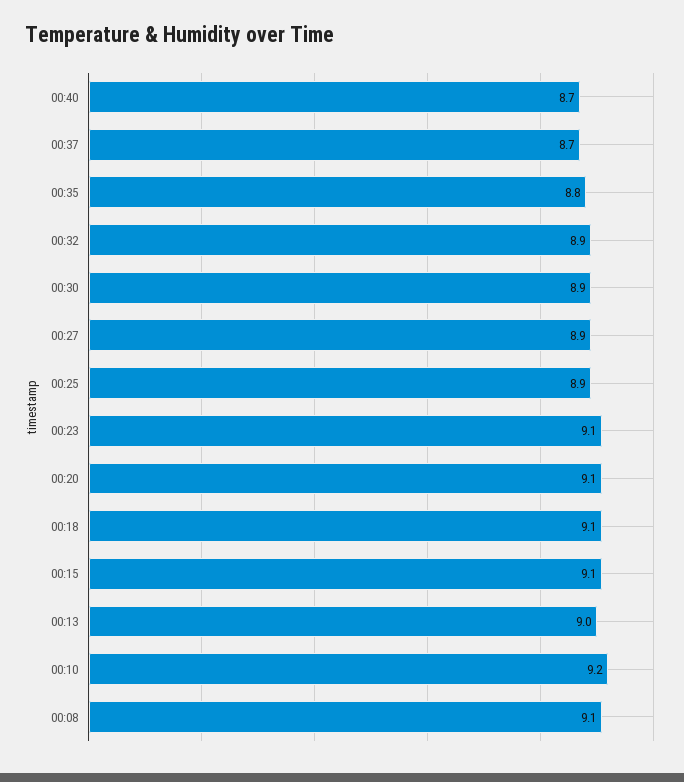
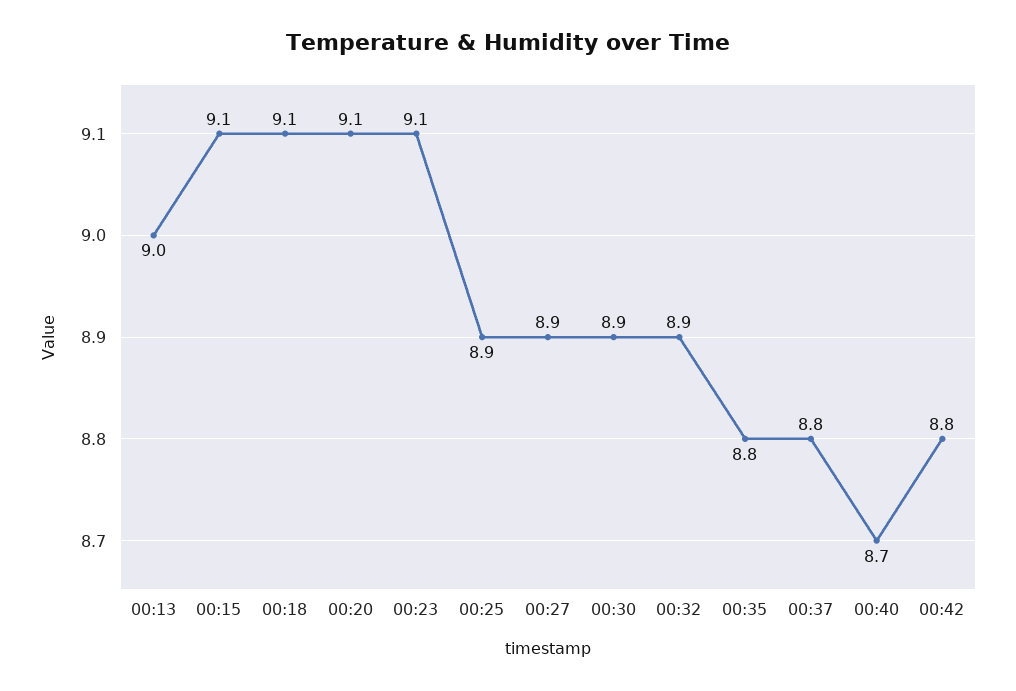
00:37: 8.7 -> 8.8
00:10: 9.2 -> none
00:08: 9.1 -> none
00:42: none -> 8.8

